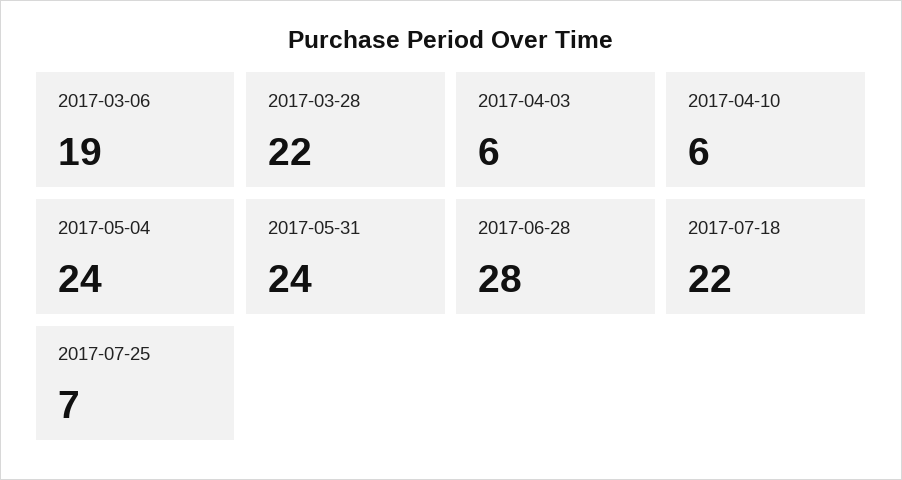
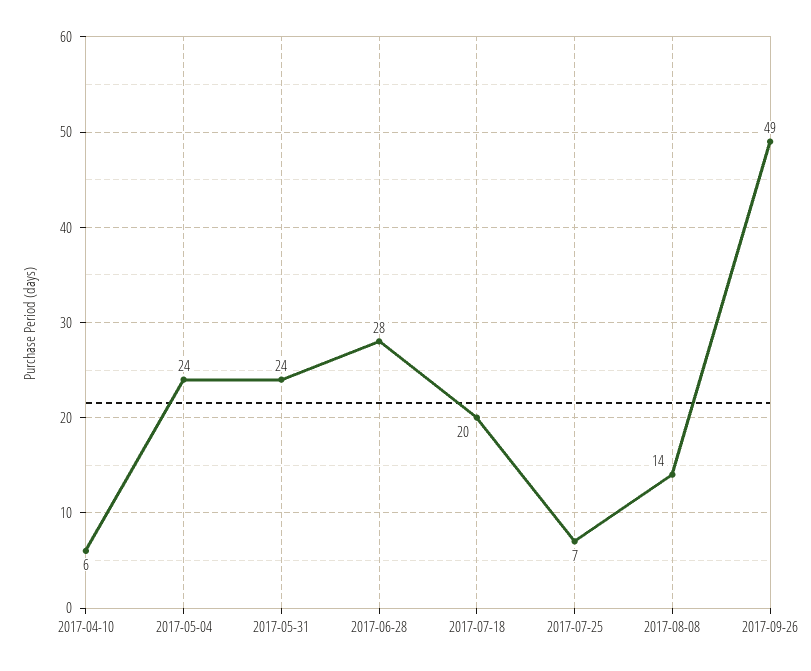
2017-03-06: 19 -> none
2017-03-28: 22 -> none
2017-04-03: 6 -> none
2017-07-18: 22 -> 20
2017-08-08: none -> 14
2017-09-26: none -> 49

